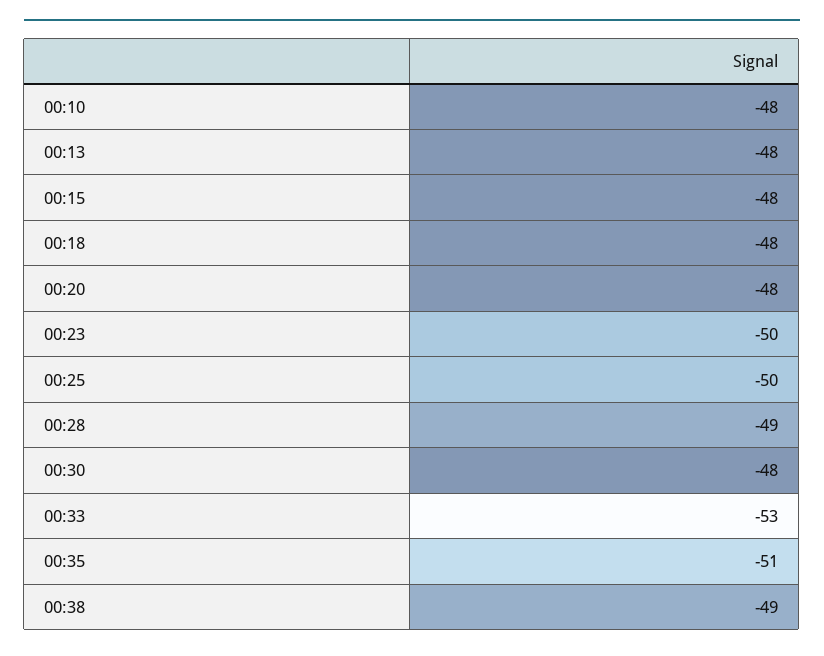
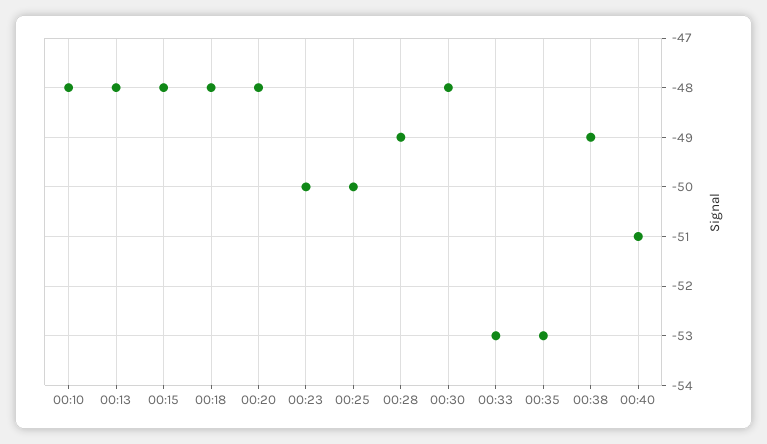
00:35: -51 -> -53
00:40: none -> -51

